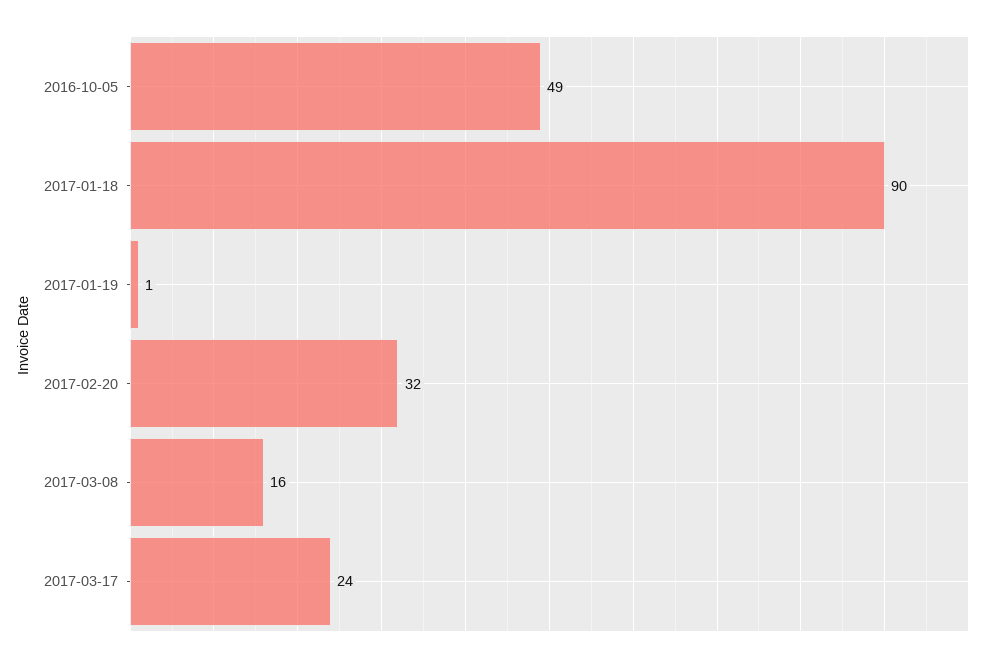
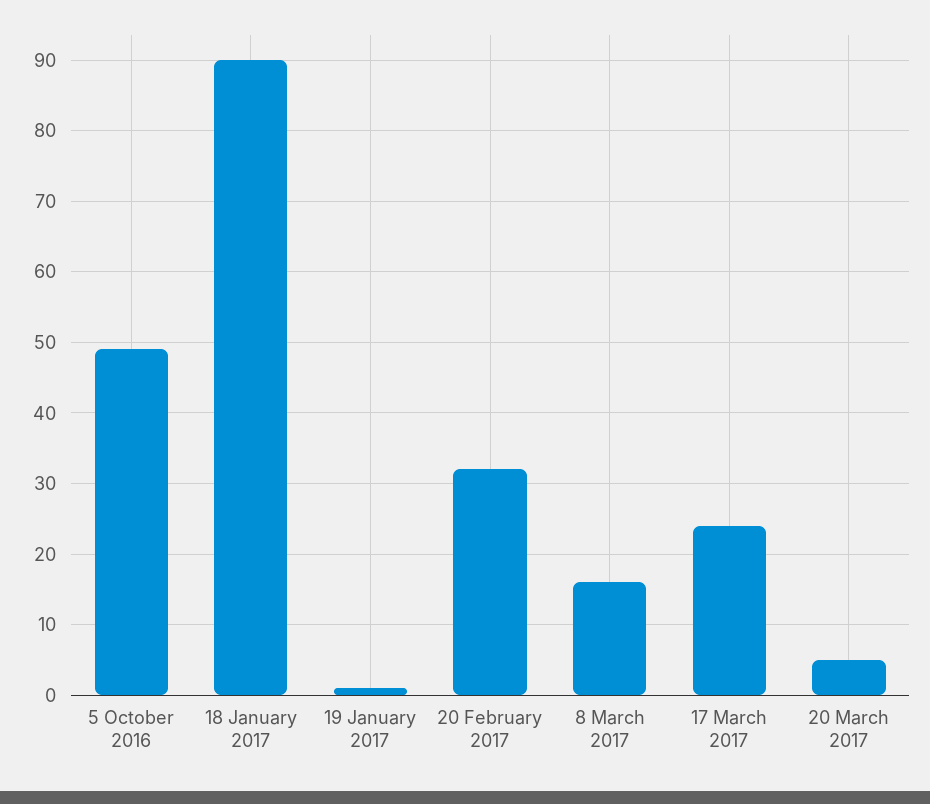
20 March 2017: none -> 5

